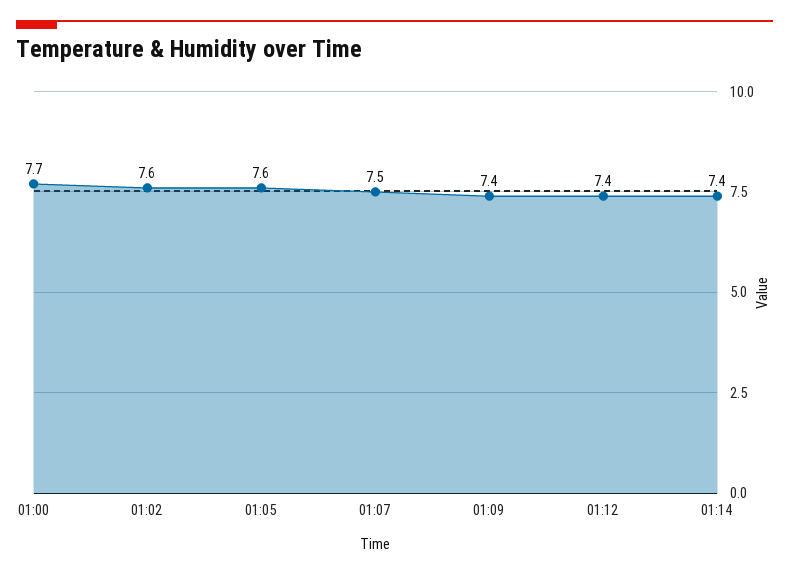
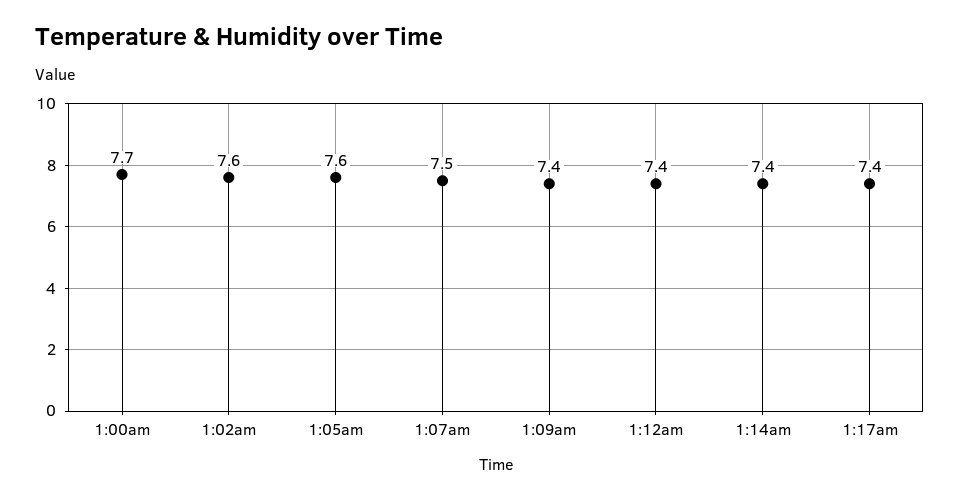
1:17am: none -> 7.4

